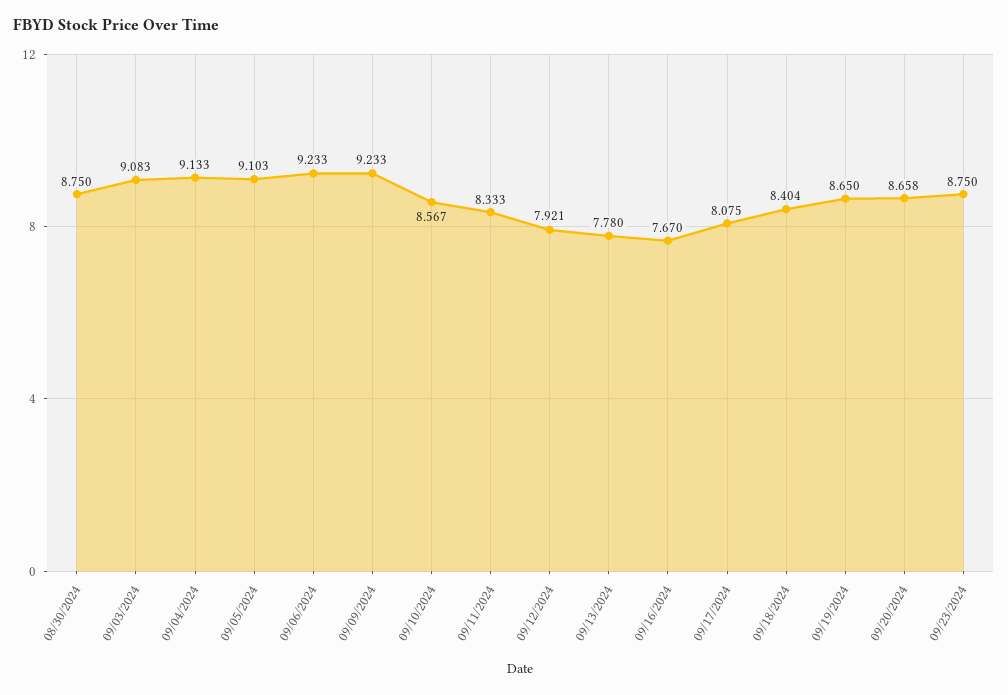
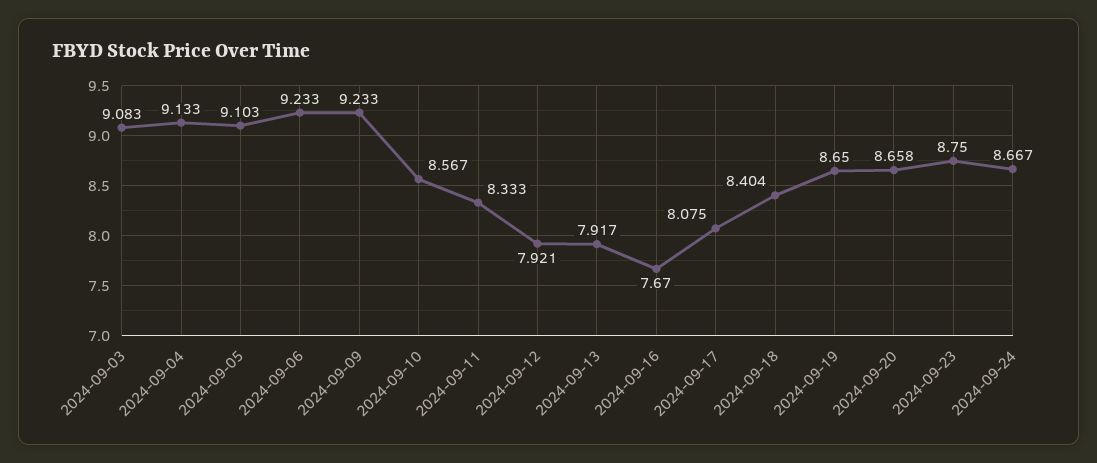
08/30/2024: 8.75 -> none
09/13/2024: 7.78 -> 7.917
2024-09-24: none -> 8.667

